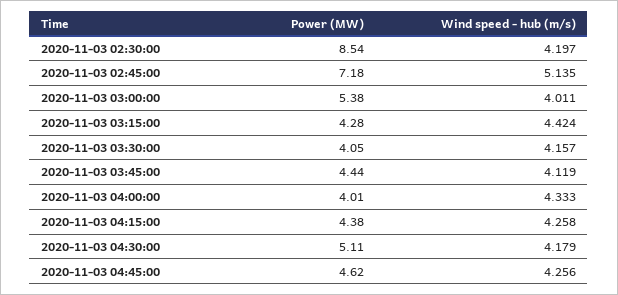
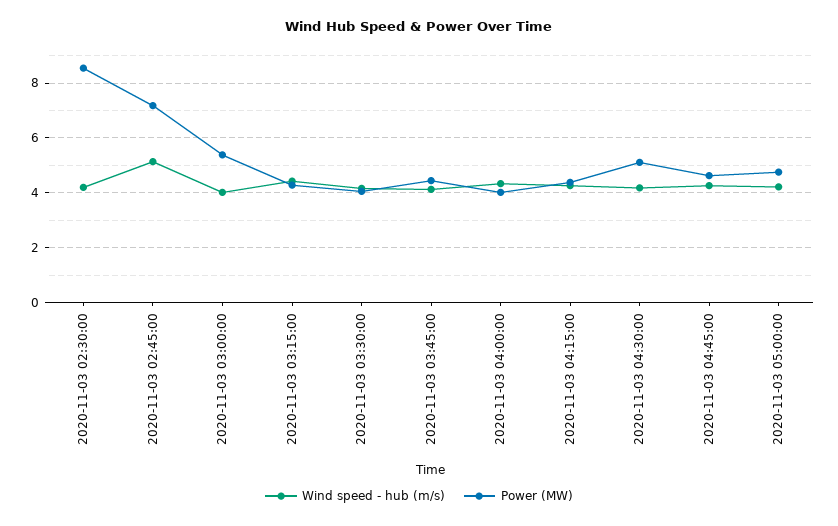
Wind speed - hub (m/s), 2020-11-03 05:00:00: none -> 4.25
Power (MW), 2020-11-03 05:00:00: none -> 4.75

